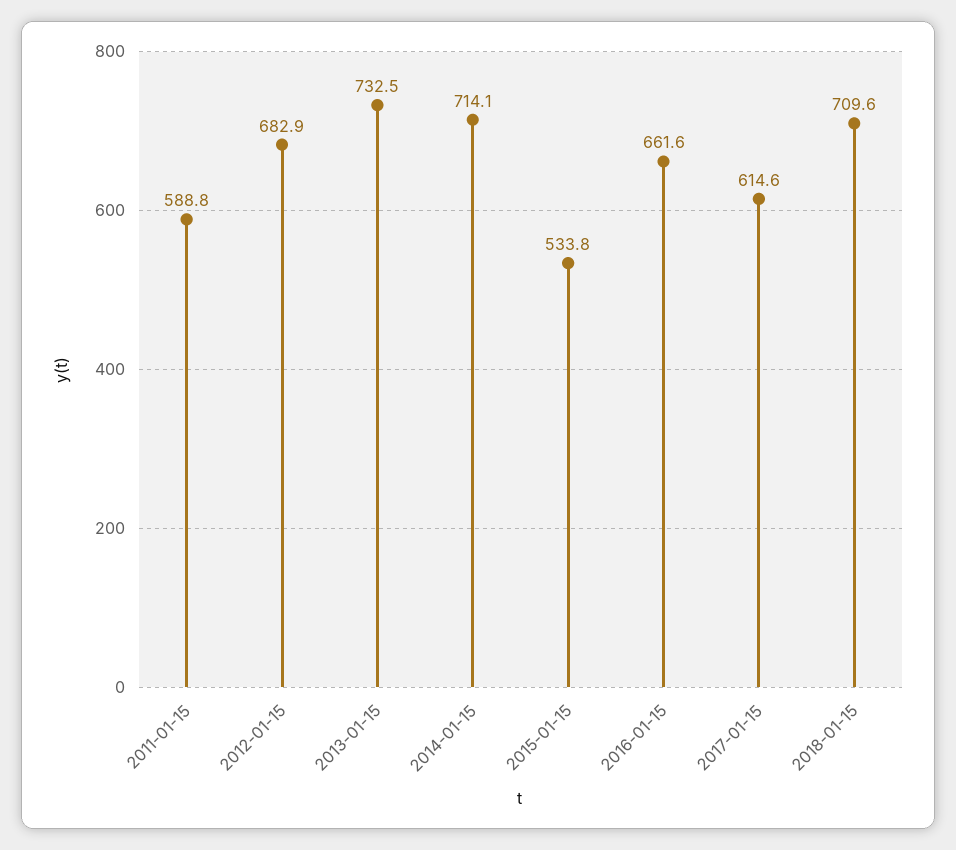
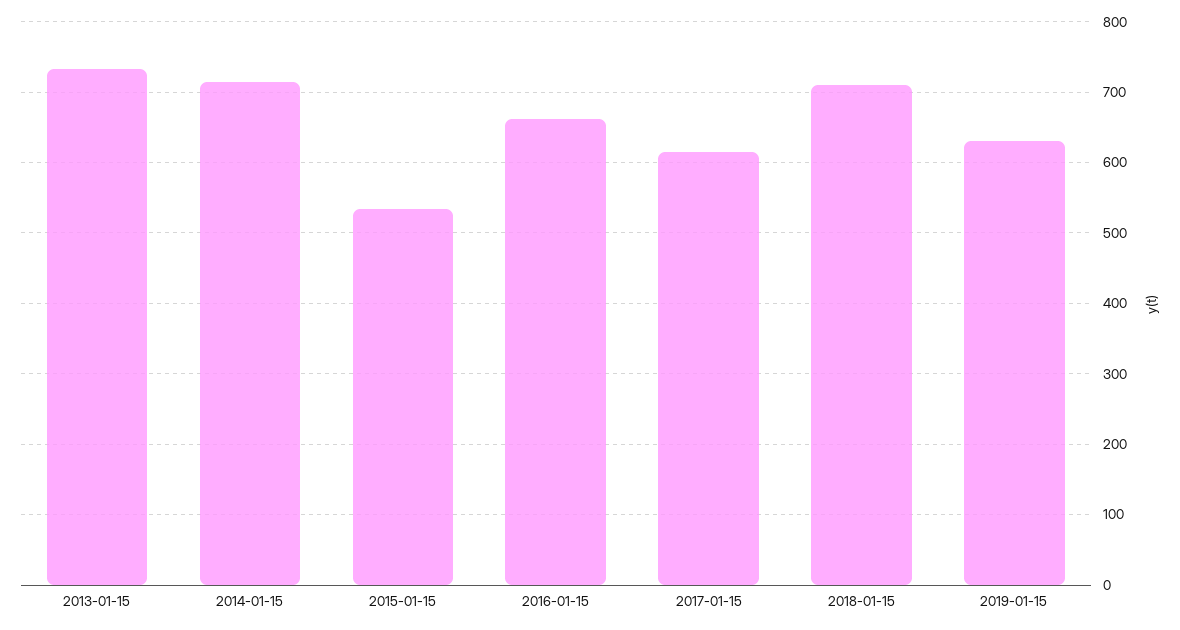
2011-01-15: 588.8 -> none
2012-01-15: 682.9 -> none
2019-01-15: none -> 630

